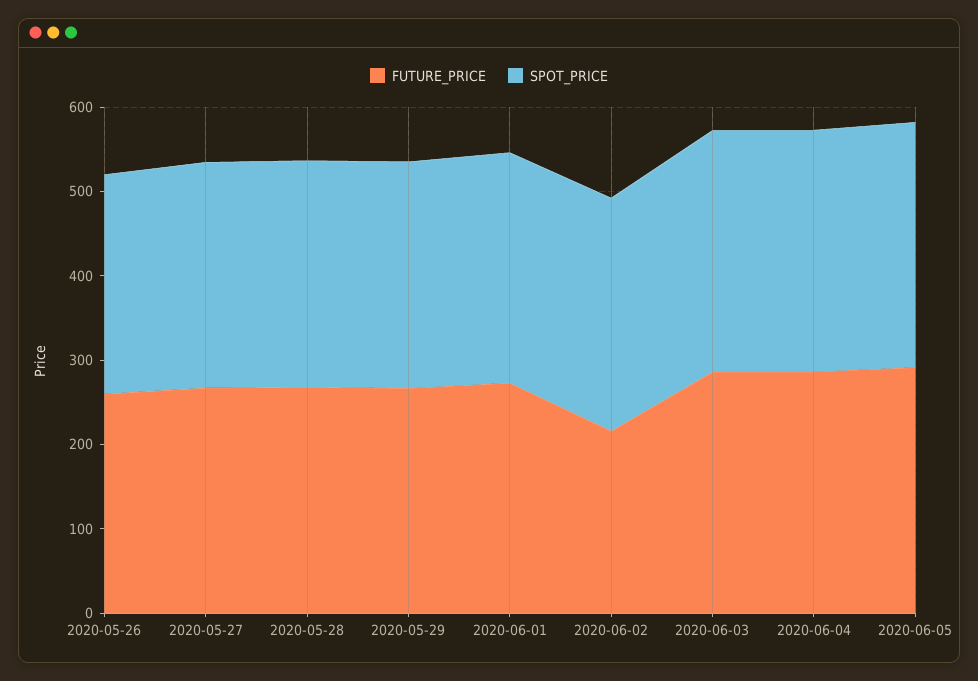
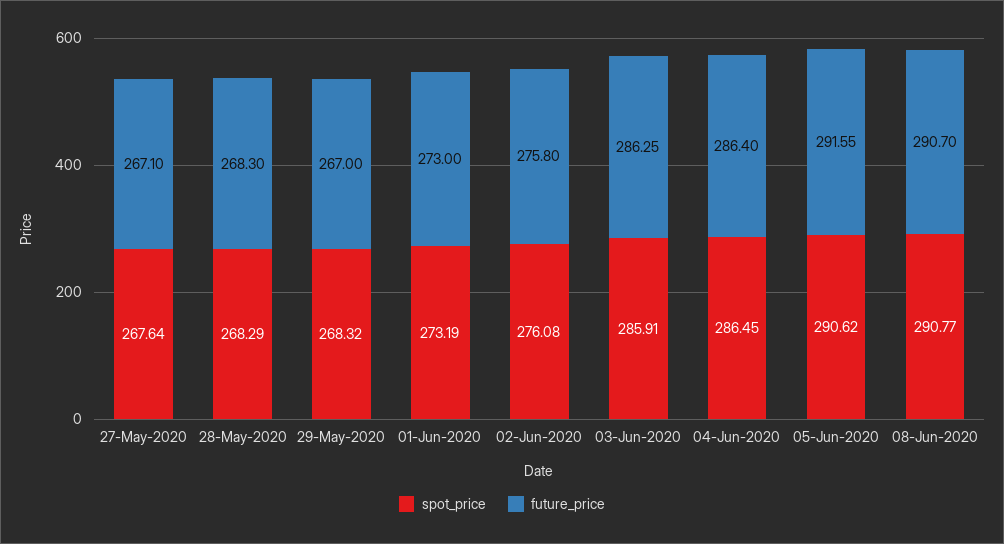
FUTURE_PRICE, 2020-05-26: 260 -> none
SPOT_PRICE, 2020-05-26: 260 -> none
FUTURE_PRICE, 2020-06-02: 220 -> 275.8
SPOT_PRICE, 08-Jun-2020: none -> 290.77
FUTURE_PRICE, 08-Jun-2020: none -> 290.7

